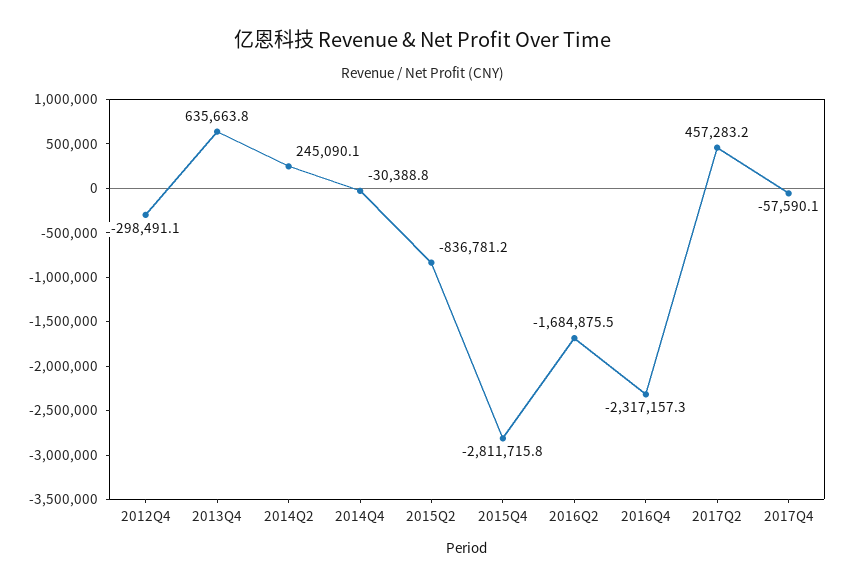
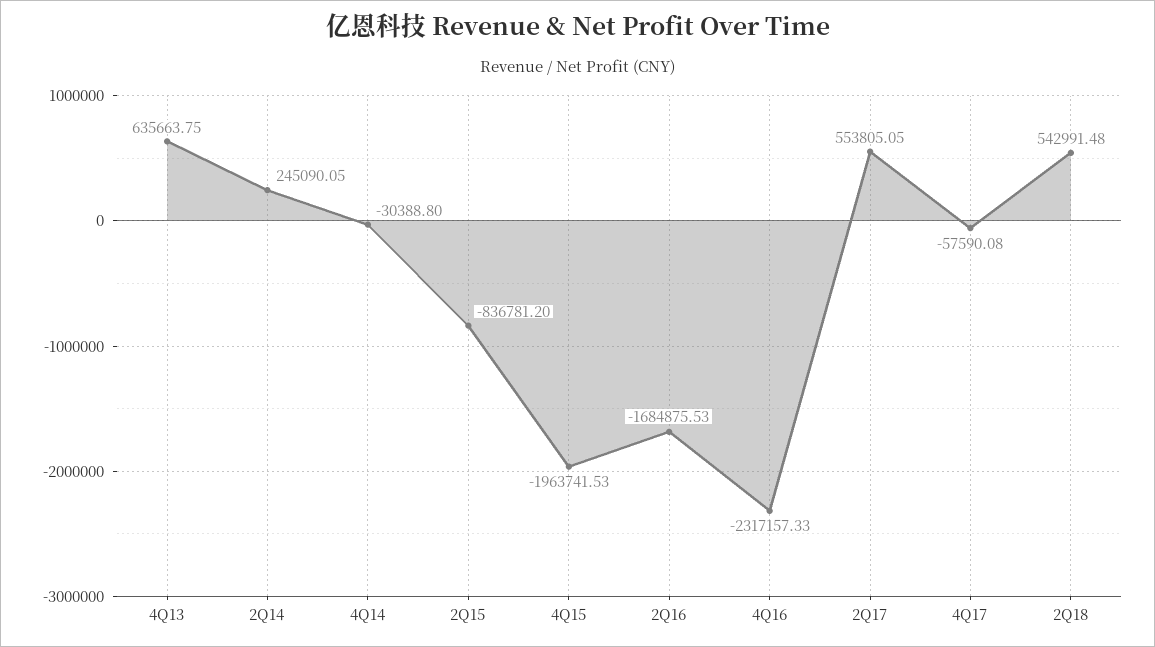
2012Q4: -298491.1 -> none
2015Q4: -2811715.8 -> -1963741.53
2017Q2: 457283.2 -> 553805.05
2Q18: none -> 542991.48

